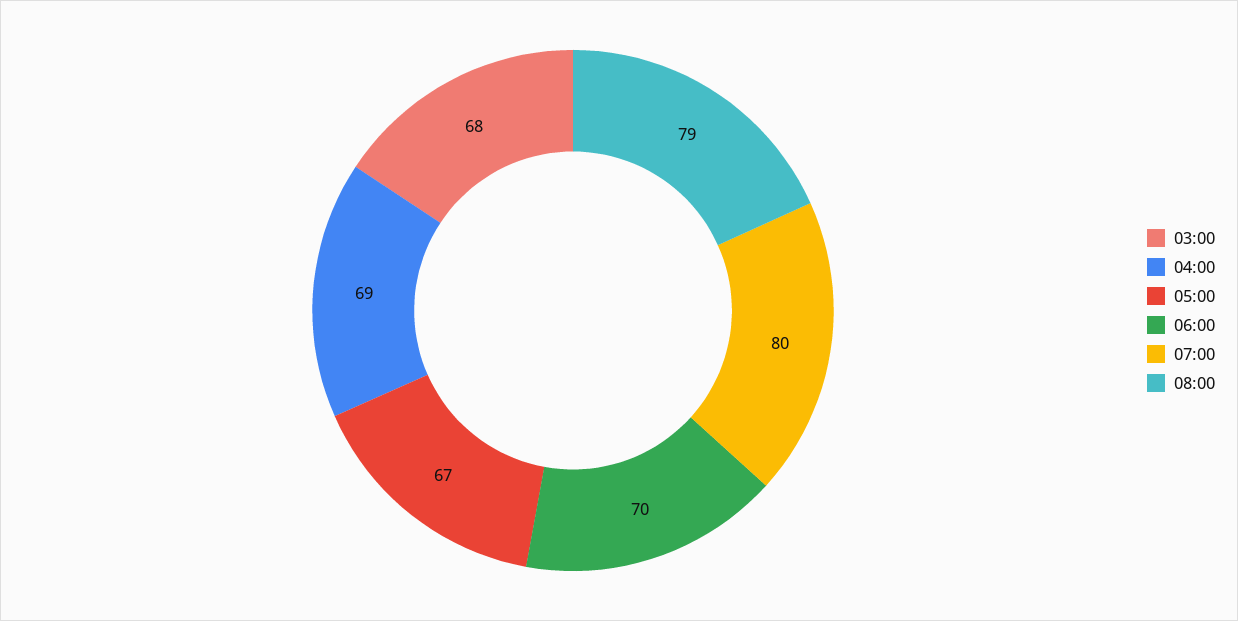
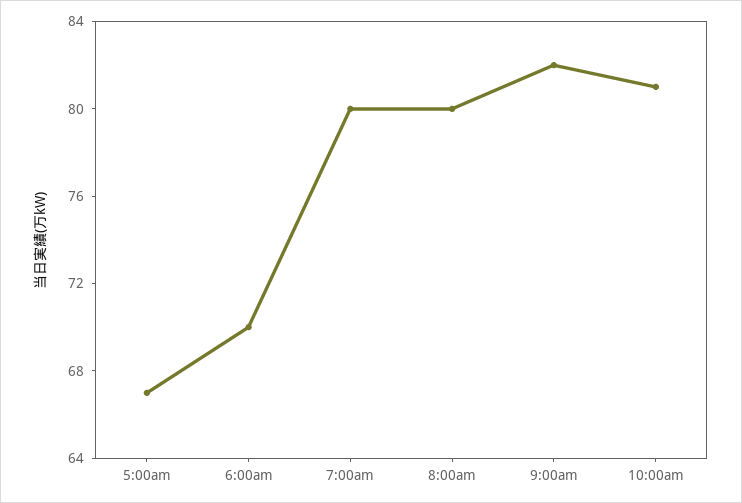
03:00: 68 -> none
04:00: 69 -> none
08:00: 79 -> 80
9:00am: none -> 82
10:00am: none -> 81

